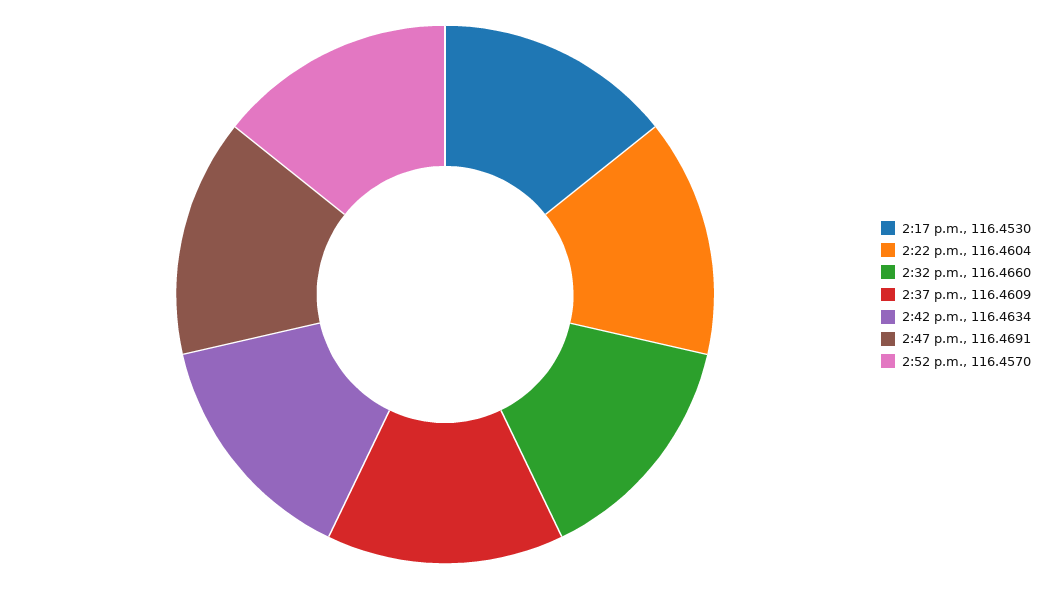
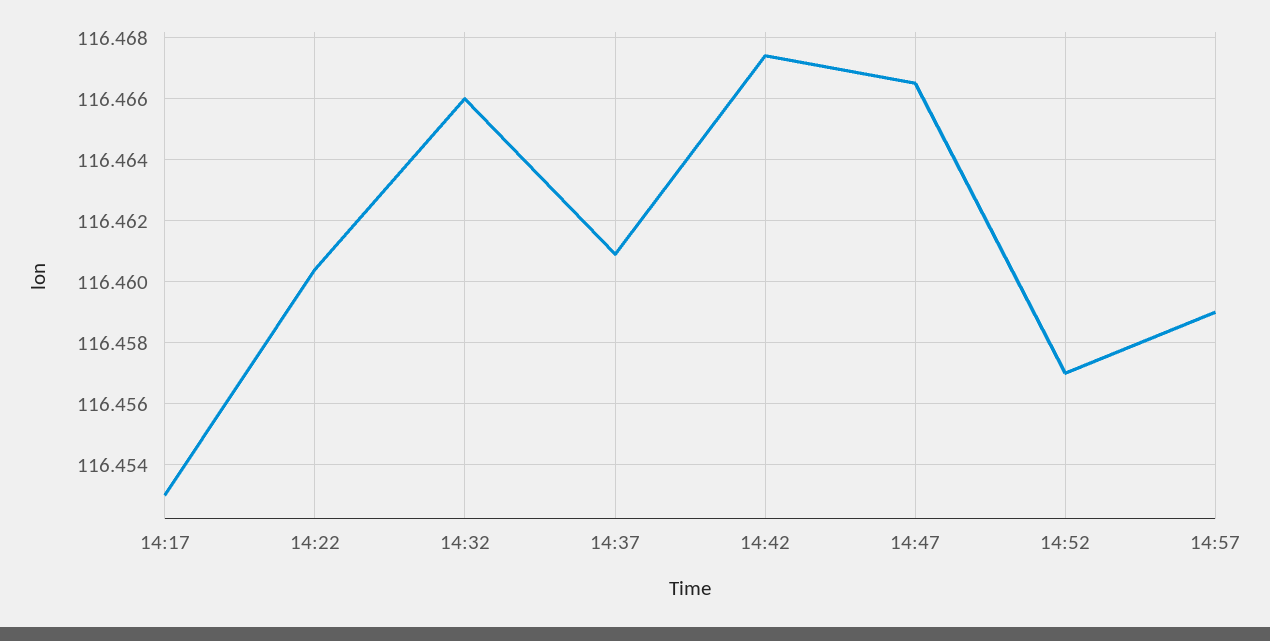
2:42 p.m.: 116.4634 -> 116.4675
2:47 p.m.: 116.4691 -> 116.4665
14:57: none -> 116.459

